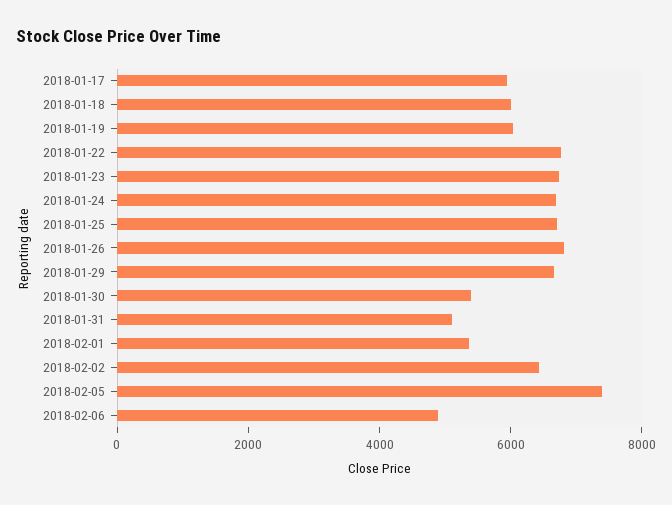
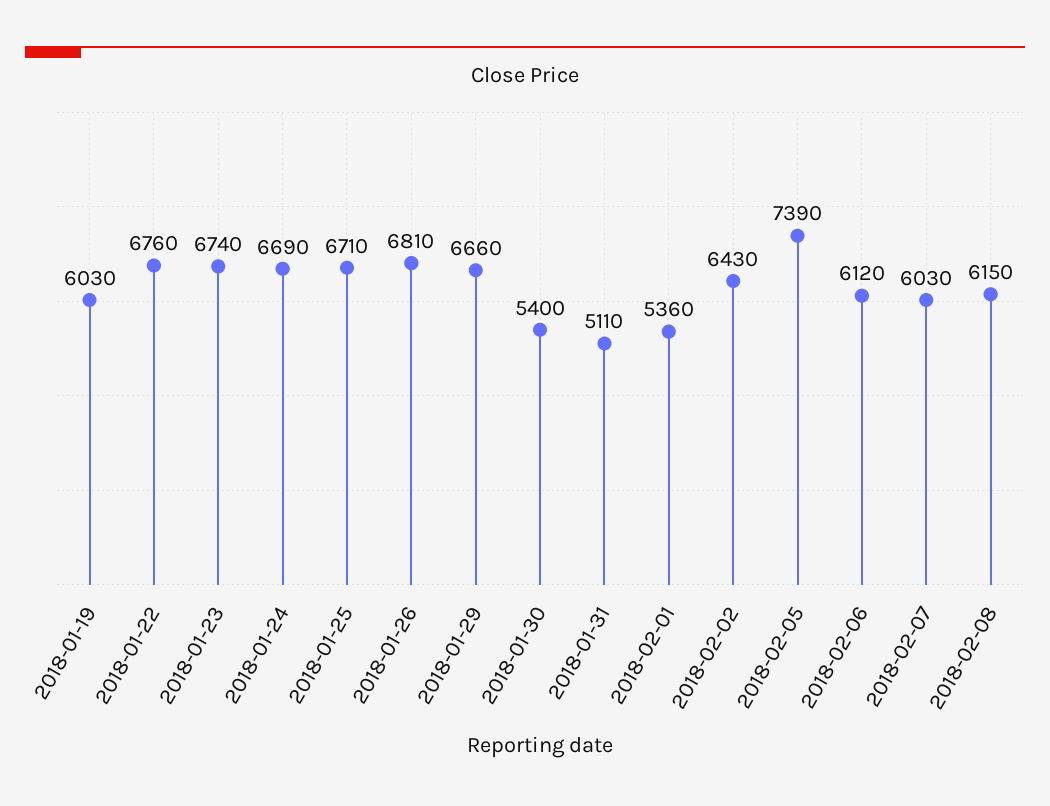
2018-01-17: 6000 -> none
2018-01-18: 6000 -> none
2018-02-06: 5000 -> 6120
2018-02-07: none -> 6030
2018-02-08: none -> 6150

